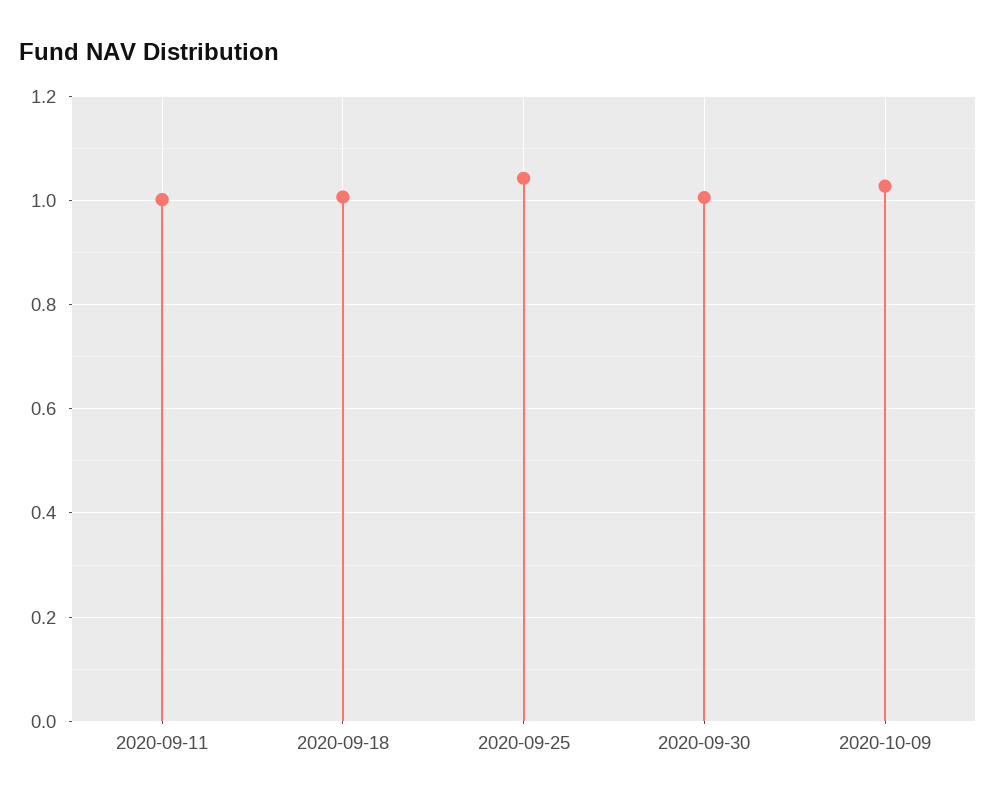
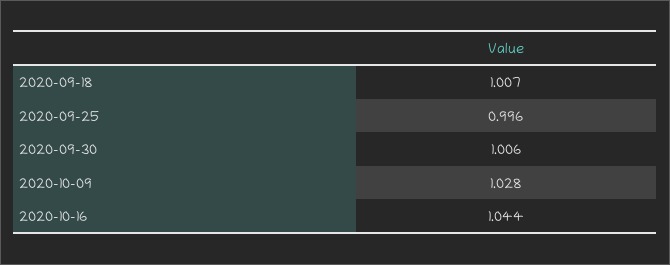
2020-09-11: 1 -> none
2020-09-25: 1.04 -> 0.996
2020-10-16: none -> 1.044

